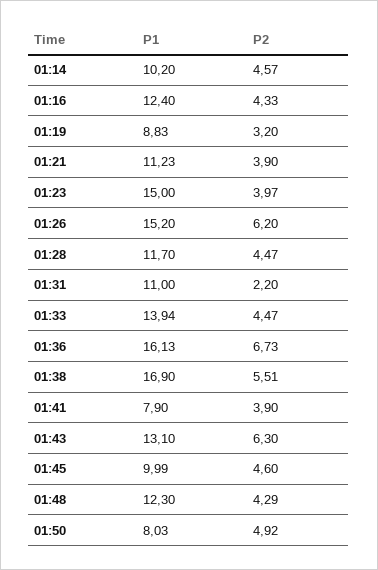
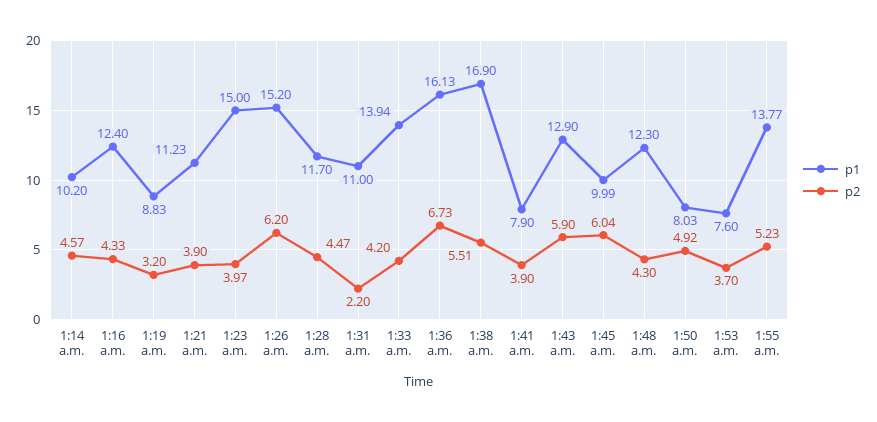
P2, 01:33: 4.47 -> 4.2
P1, 01:43: 13.1 -> 12.9
P2, 01:43: 6.3 -> 5.9
P2, 01:45: 4.6 -> 6.04
P2, 01:48: 4.29 -> 4.3
P1, 1:53 a.m.: none -> 7.6
P2, 1:53 a.m.: none -> 3.7
P1, 1:55 a.m.: none -> 13.77
P2, 1:55 a.m.: none -> 5.23

